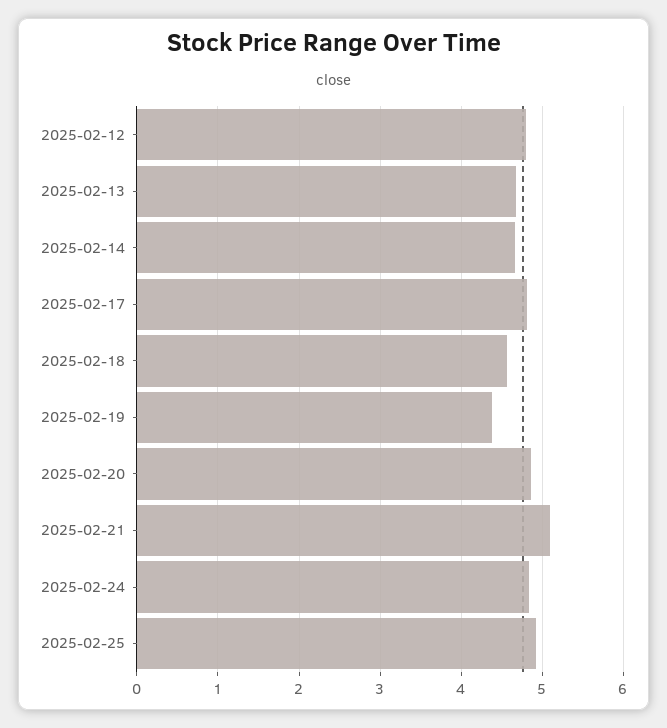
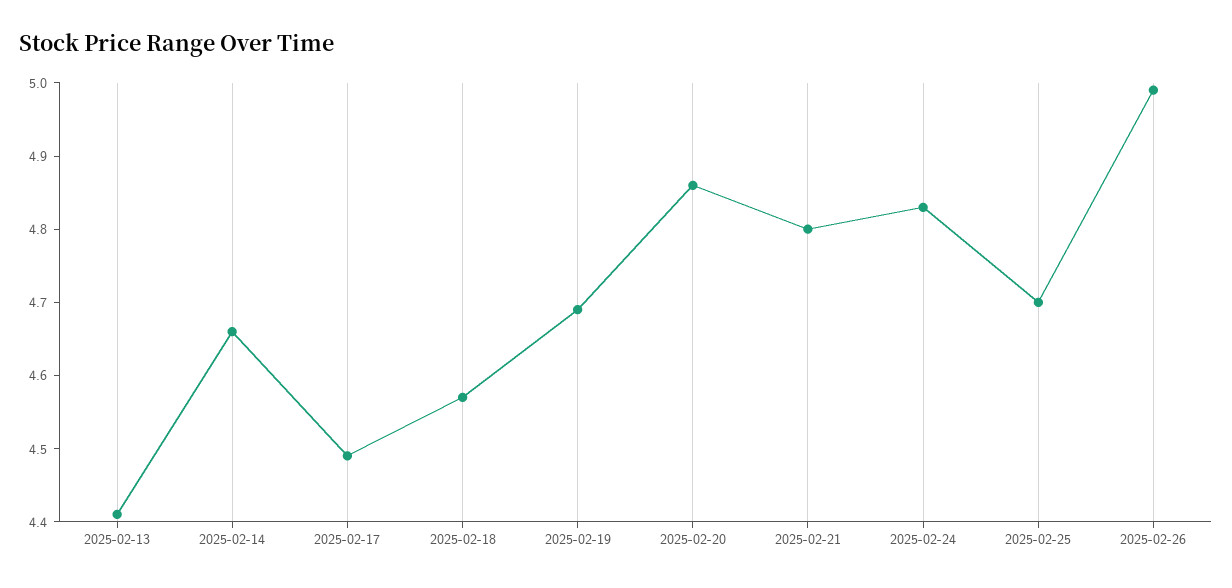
2025-02-12: 4.8 -> none
2025-02-13: 4.7 -> 4.4
2025-02-17: 4.8 -> 4.5
2025-02-19: 4.4 -> 4.7
2025-02-21: 5.1 -> 4.8
2025-02-25: 4.9 -> 4.7
2025-02-26: none -> 5

